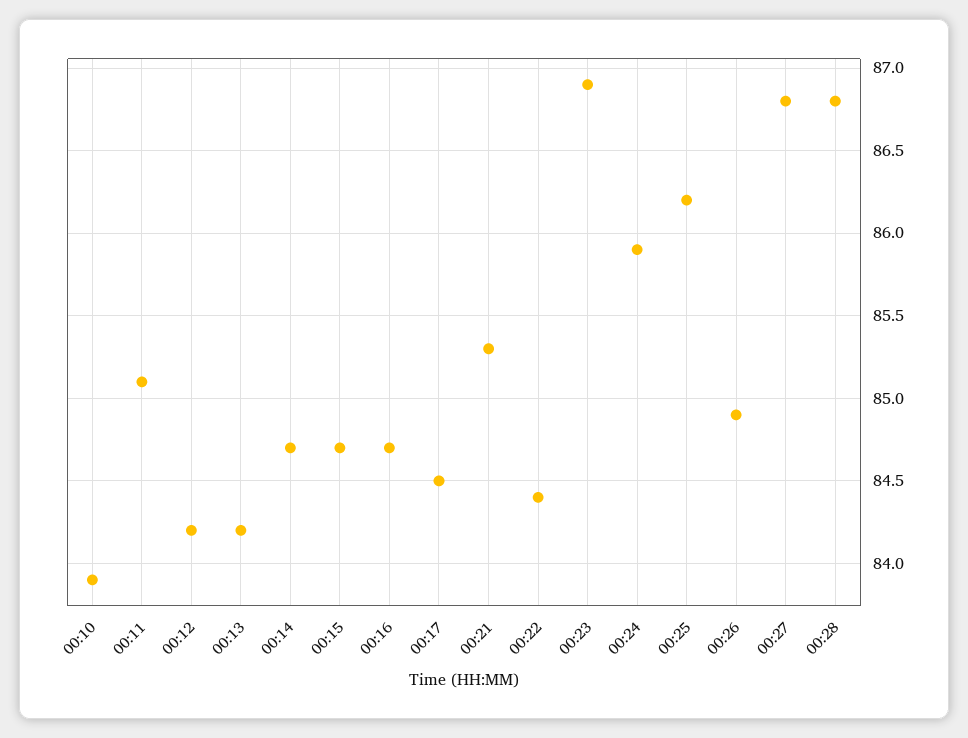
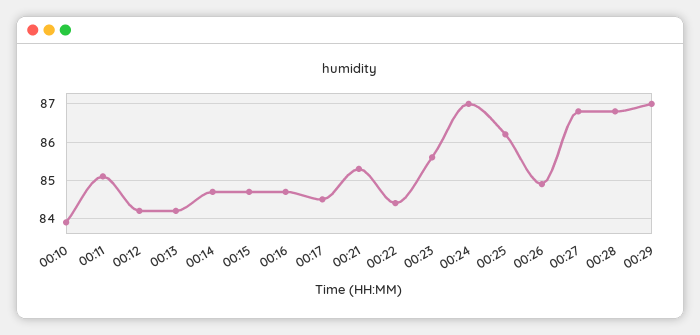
00:23: 86.9 -> 85.5
00:24: 85.9 -> 87
00:29: none -> 87

